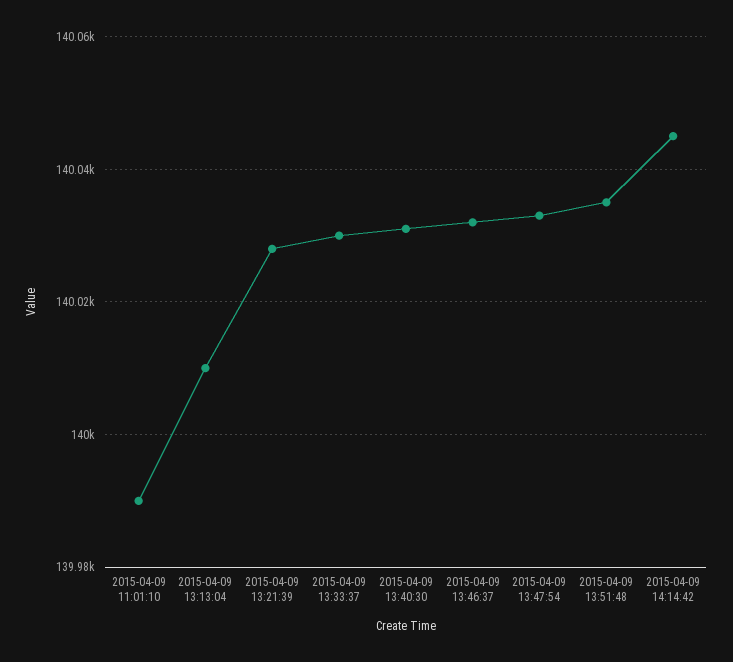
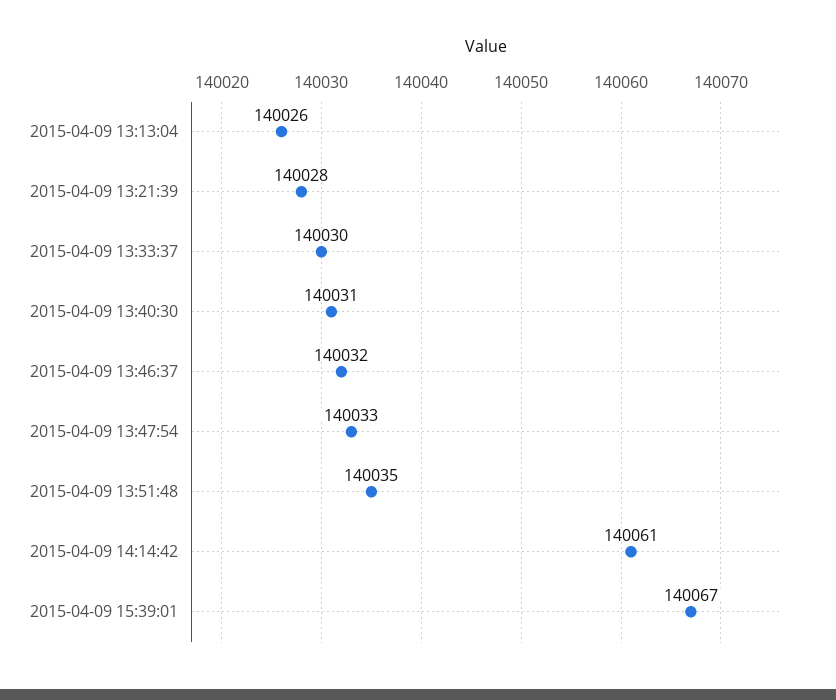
2015-04-09 11:01:10: 139990 -> none
2015-04-09 13:13:04: 140010 -> 140026
2015-04-09 14:14:42: 140045 -> 140061
2015-04-09 15:39:01: none -> 140067

